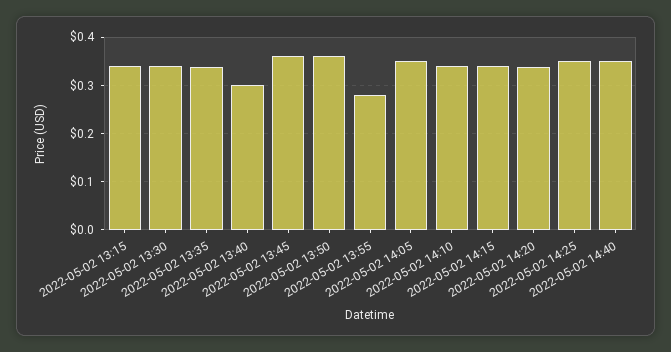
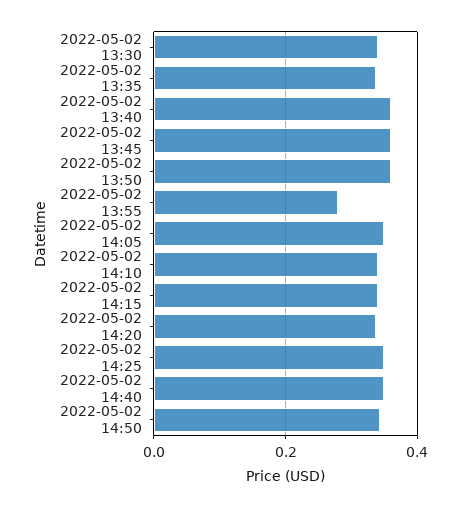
2022-05-02 13:15: 0.34 -> none
2022-05-02 13:40: 0.3 -> 0.36
2022-05-02 14:50: none -> 0.34

